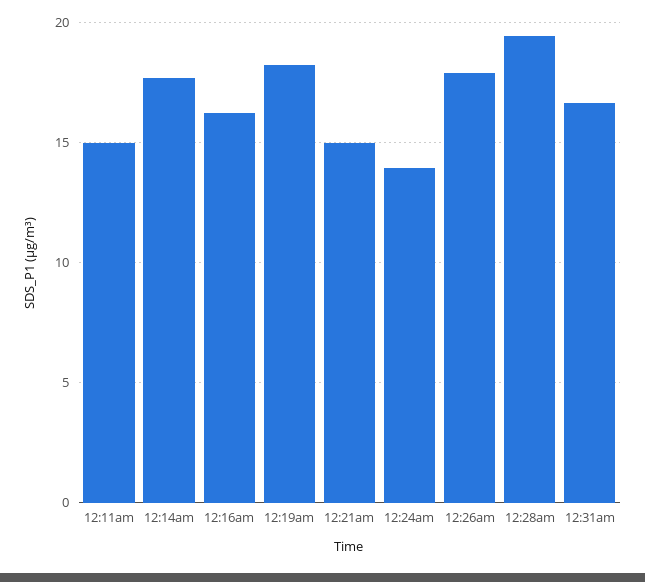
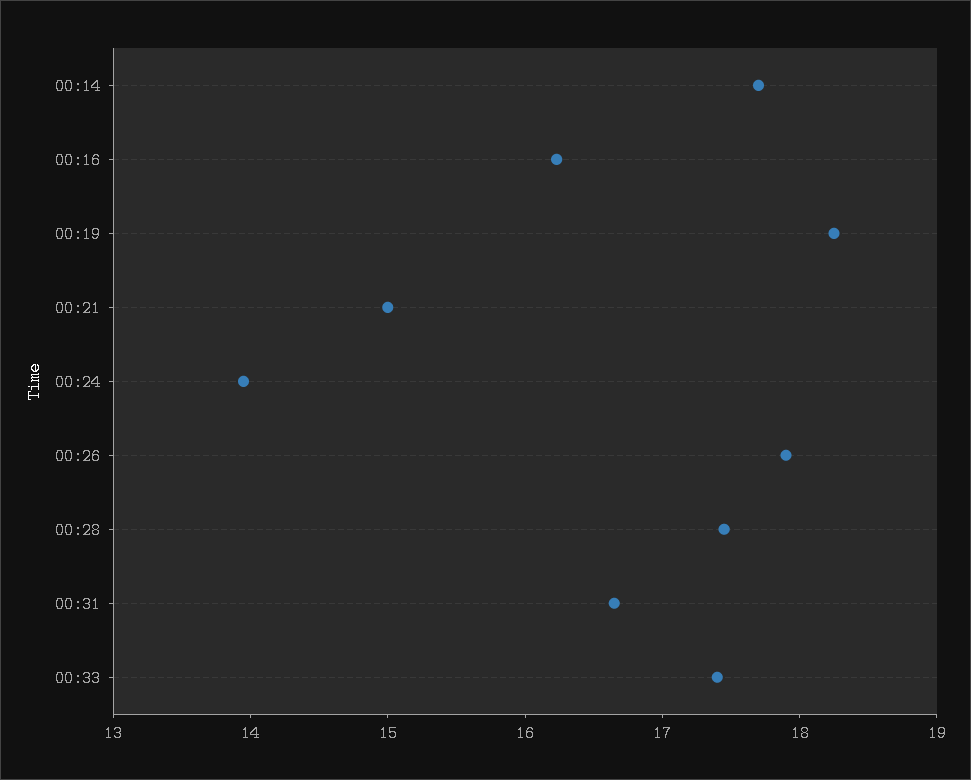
12:11am: 15 -> none
12:28am: 19.5 -> 17.4
00:33: none -> 17.4

